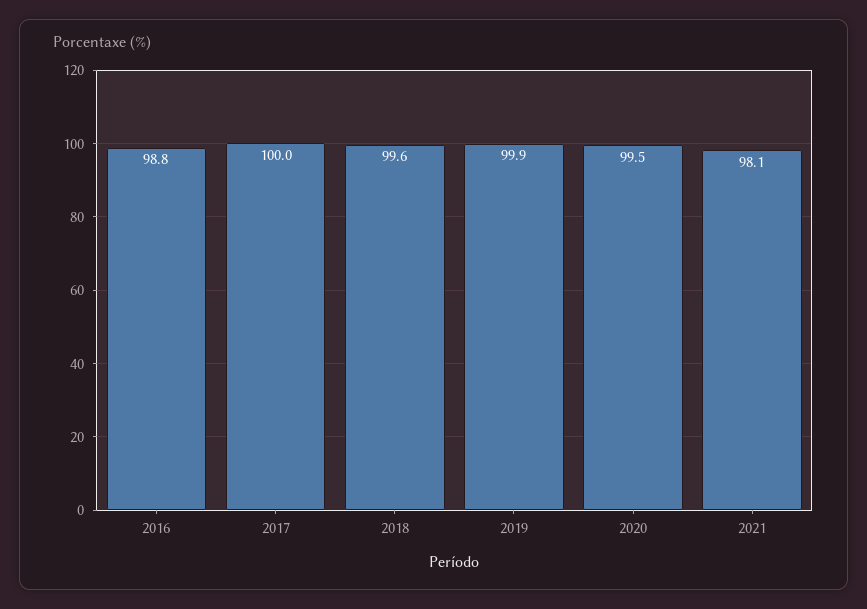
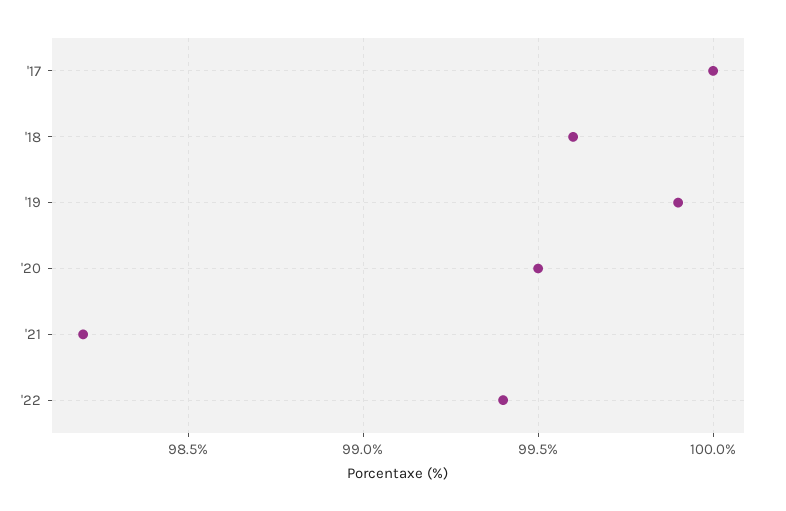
2016: 98.8 -> none
2021: 98.1 -> 98.2
'22: none -> 99.4

